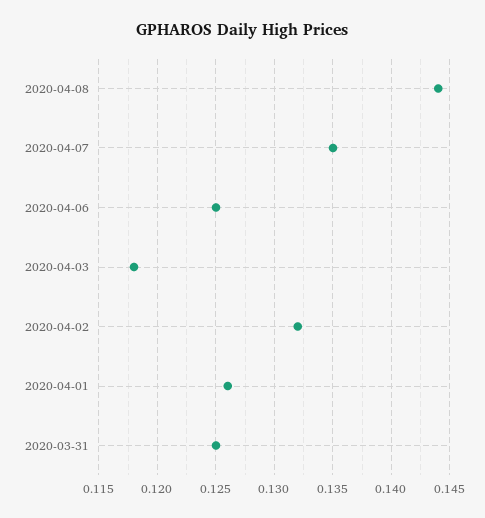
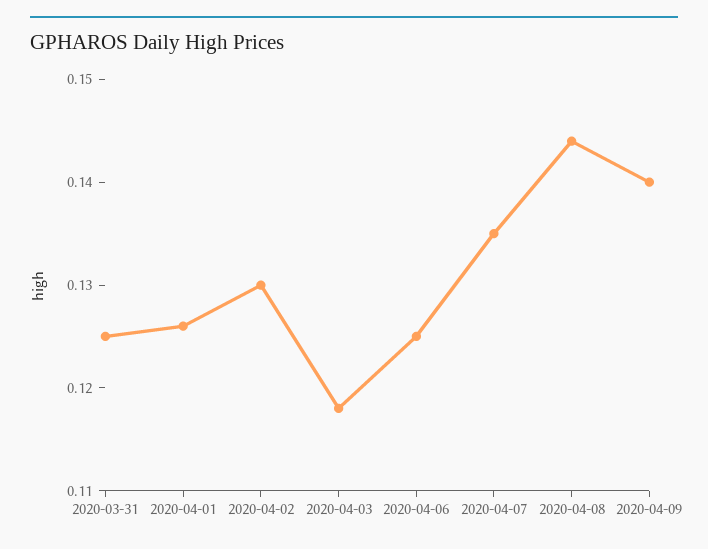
2020-04-02: 0.132 -> 0.13
2020-04-09: none -> 0.14

